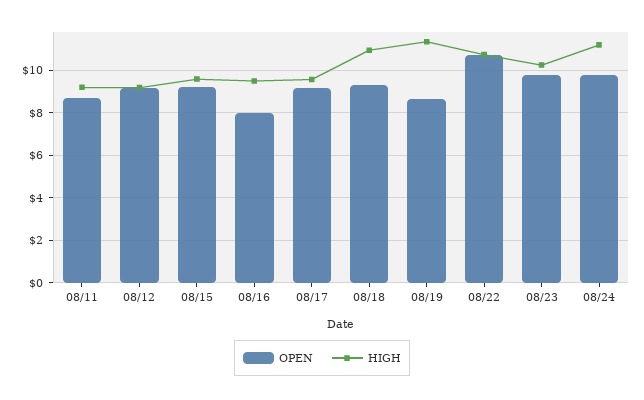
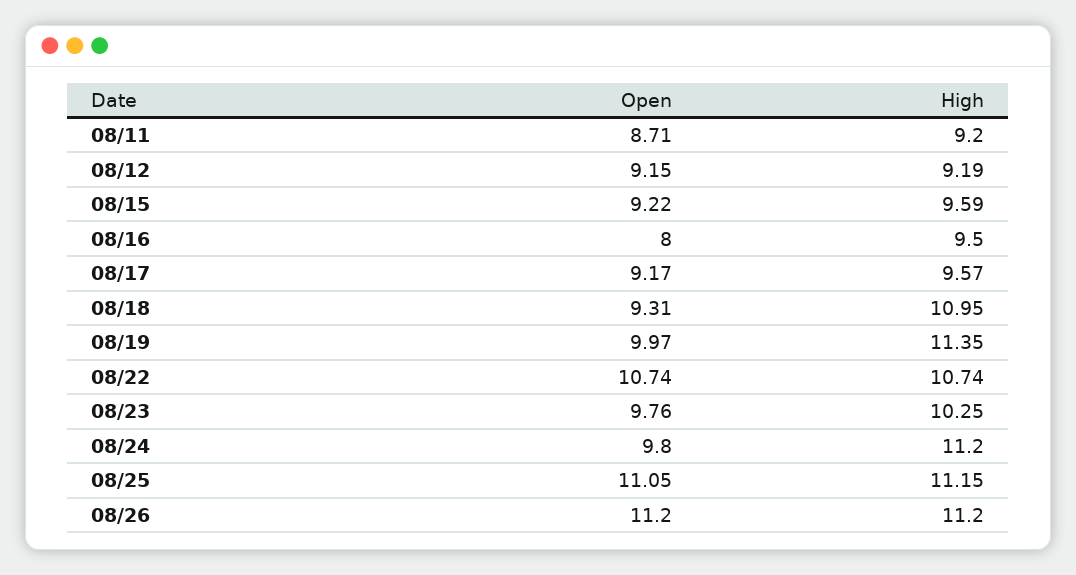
OPEN, 08/19: 8.5 -> 9.97
OPEN, 08/25: none -> 11.05
HIGH, 08/25: none -> 11.15
OPEN, 08/26: none -> 11.2
HIGH, 08/26: none -> 11.2

